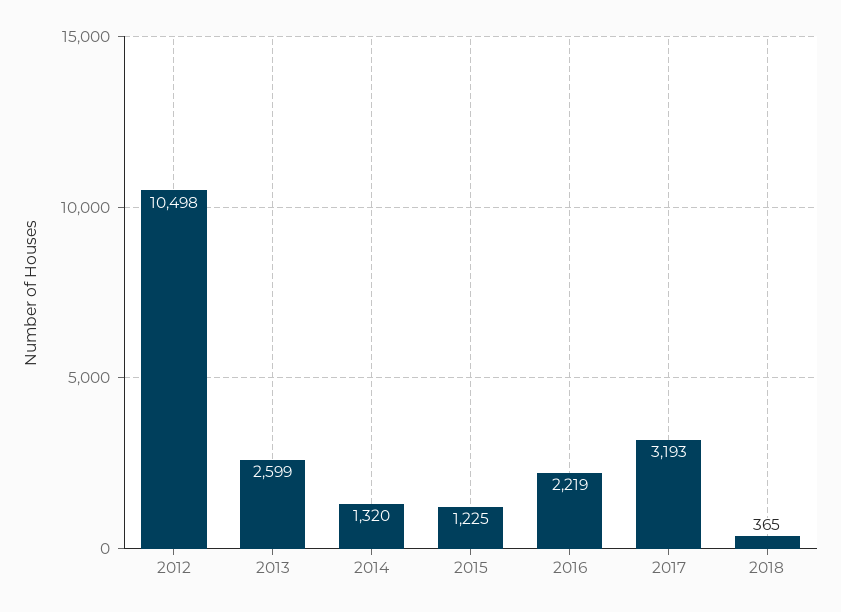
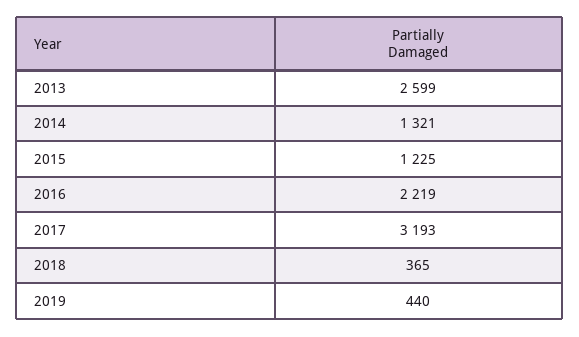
2012: 10498 -> none
2014: 1320 -> 1321
2019: none -> 440

